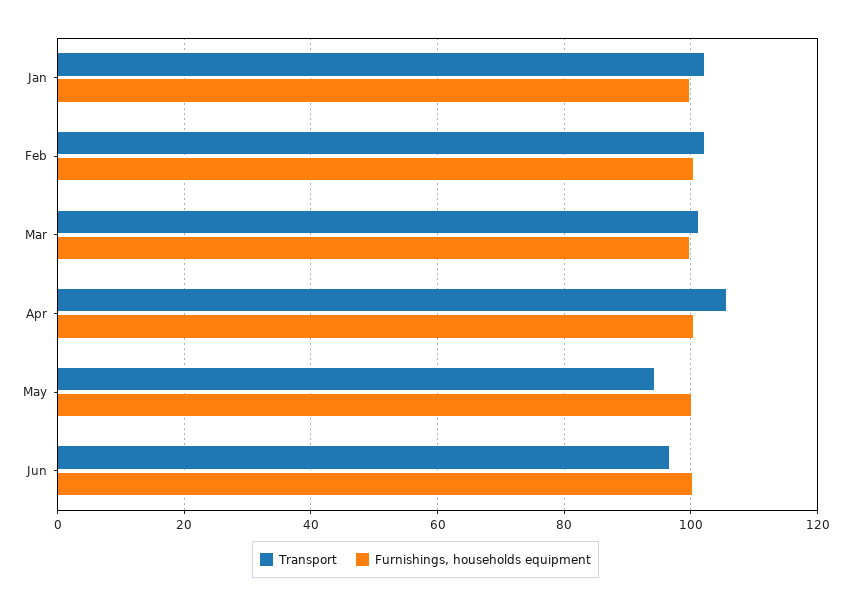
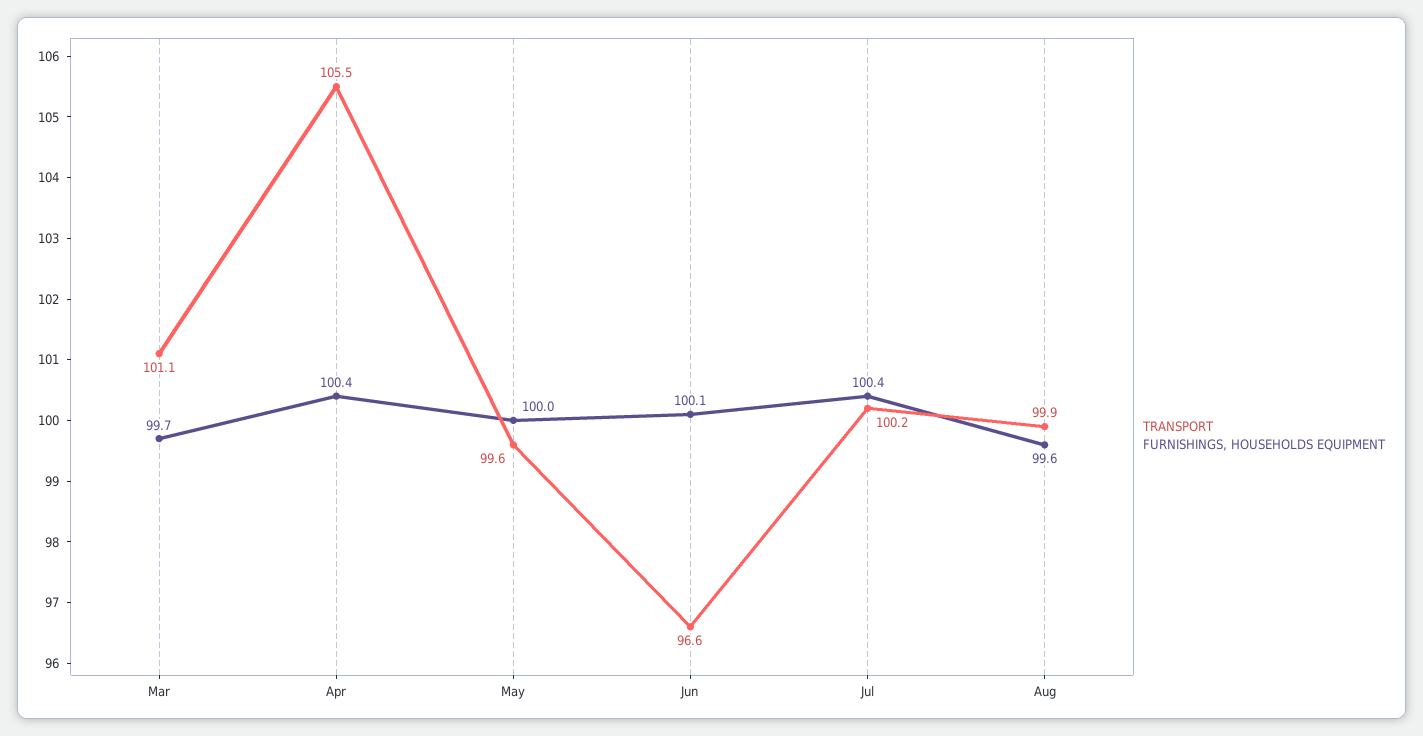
Transport, Jan: 102 -> none
Furnishings, households equipment, Jan: 100 -> none
Transport, Feb: 102 -> none
Furnishings, households equipment, Feb: 100 -> none
Transport, May: 94 -> 99.6
Transport, Jul: none -> 100.2
Furnishings, households equipment, Jul: none -> 100.4
Transport, Aug: none -> 99.9
Furnishings, households equipment, Aug: none -> 99.6

